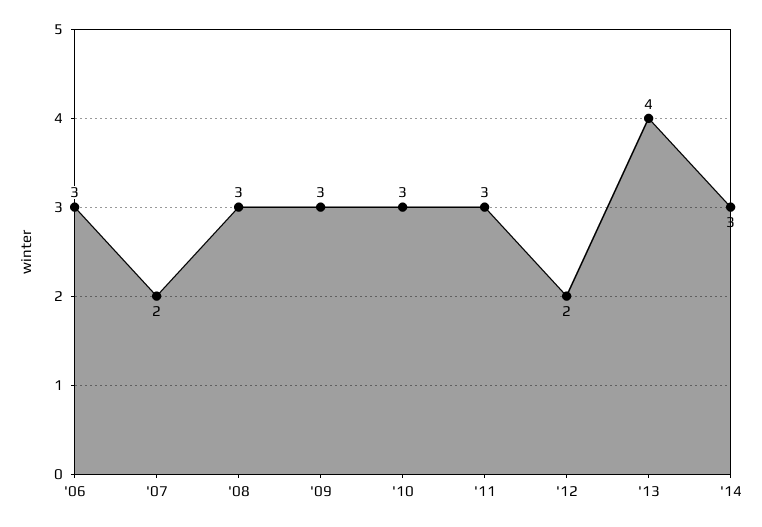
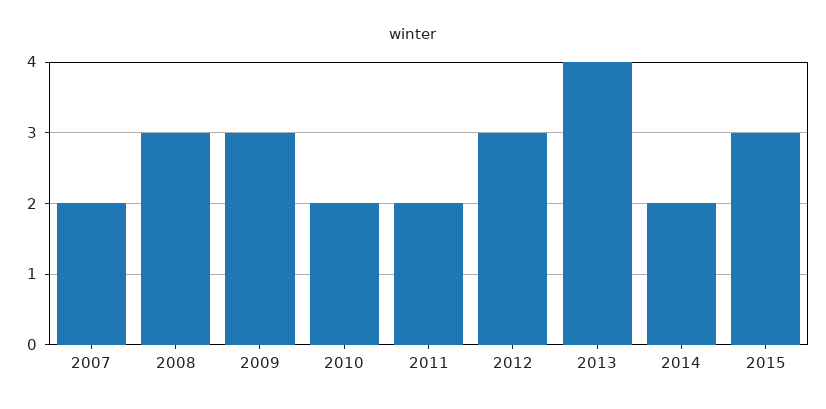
'06: 3 -> none
'10: 3 -> 2
'11: 3 -> 2
'12: 2 -> 3
'14: 3 -> 2
2015: none -> 3

